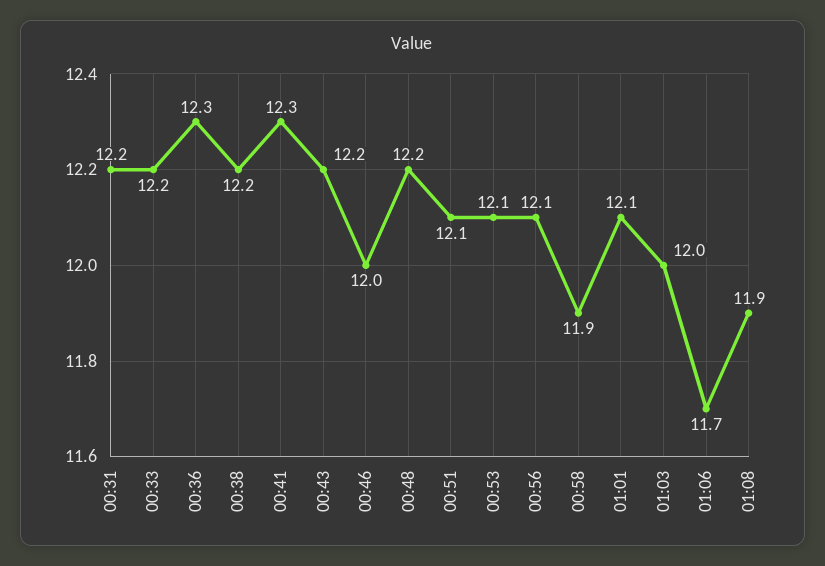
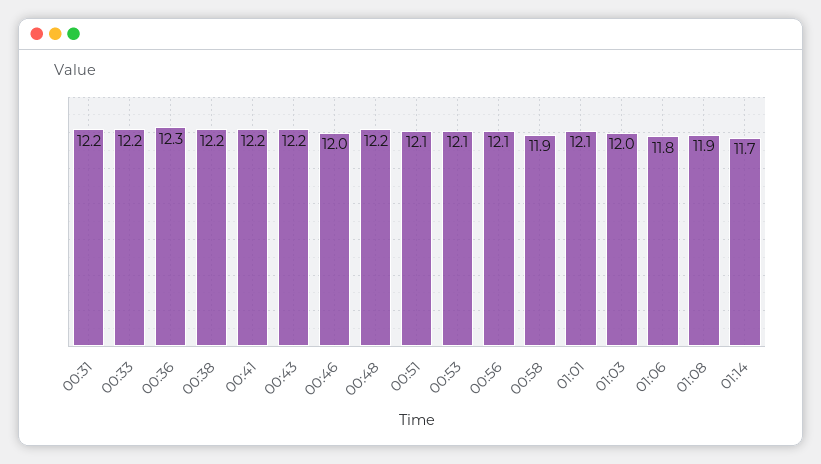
00:41: 12.3 -> 12.2
01:06: 11.7 -> 11.8
01:14: none -> 11.7

